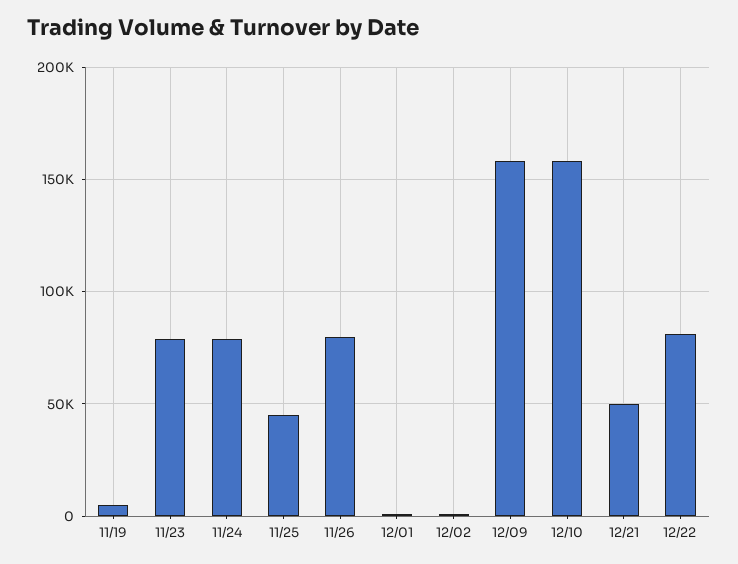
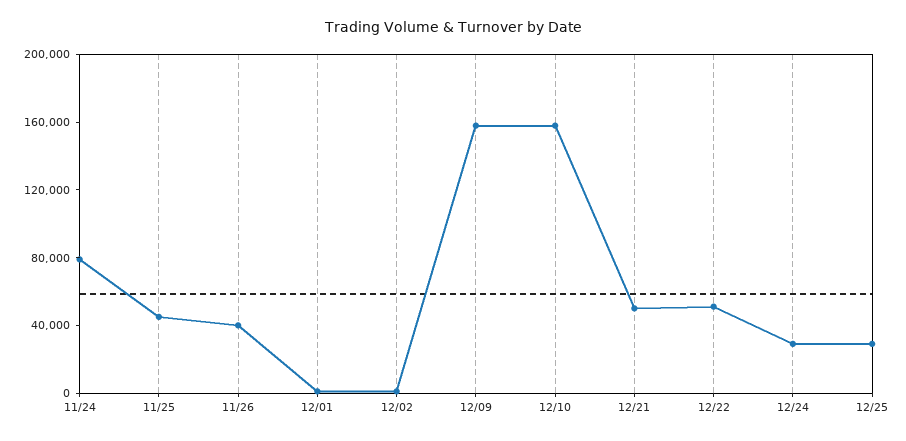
11/19: 5000 -> none
11/23: 80000 -> none
11/26: 80000 -> 40000
12/22: 80000 -> 50000
12/24: none -> 30000
12/25: none -> 30000

